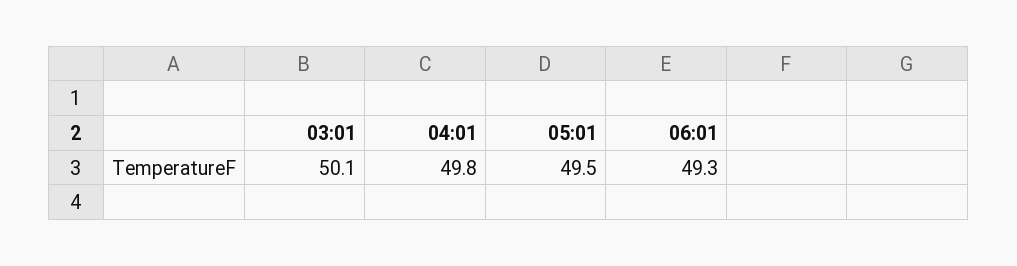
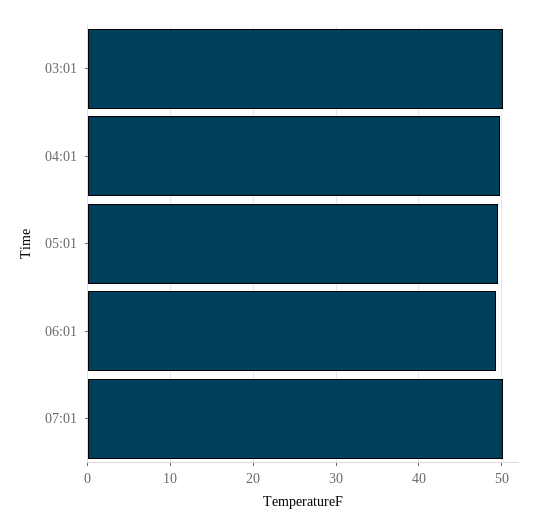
07:01: none -> 50

